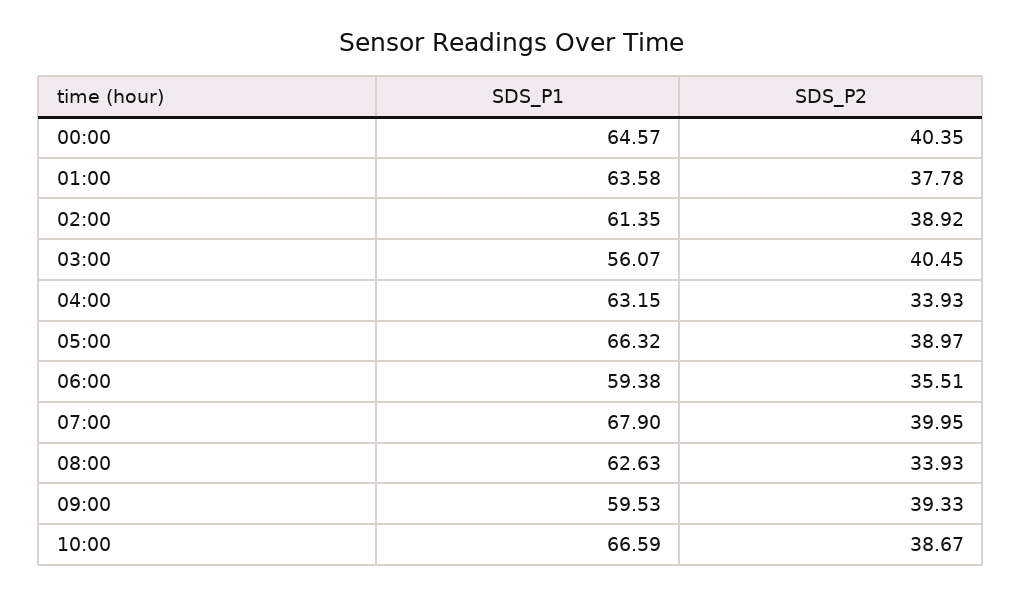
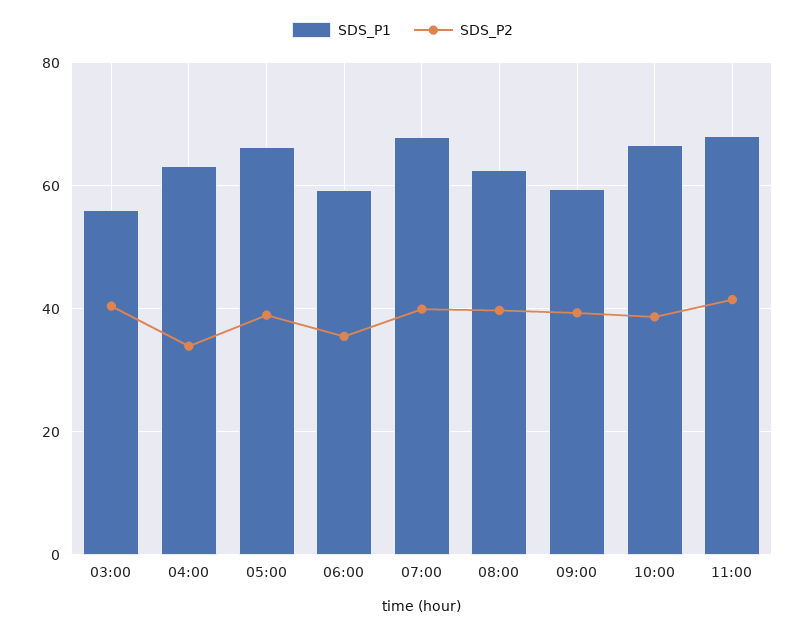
SDS_P1, 00:00: 64.57 -> none
SDS_P2, 00:00: 40.35 -> none
SDS_P1, 01:00: 63.58 -> none
SDS_P2, 01:00: 37.78 -> none
SDS_P1, 02:00: 61.35 -> none
SDS_P2, 02:00: 38.92 -> none
SDS_P2, 08:00: 33.93 -> 40
SDS_P1, 11:00: none -> 68
SDS_P2, 11:00: none -> 42

